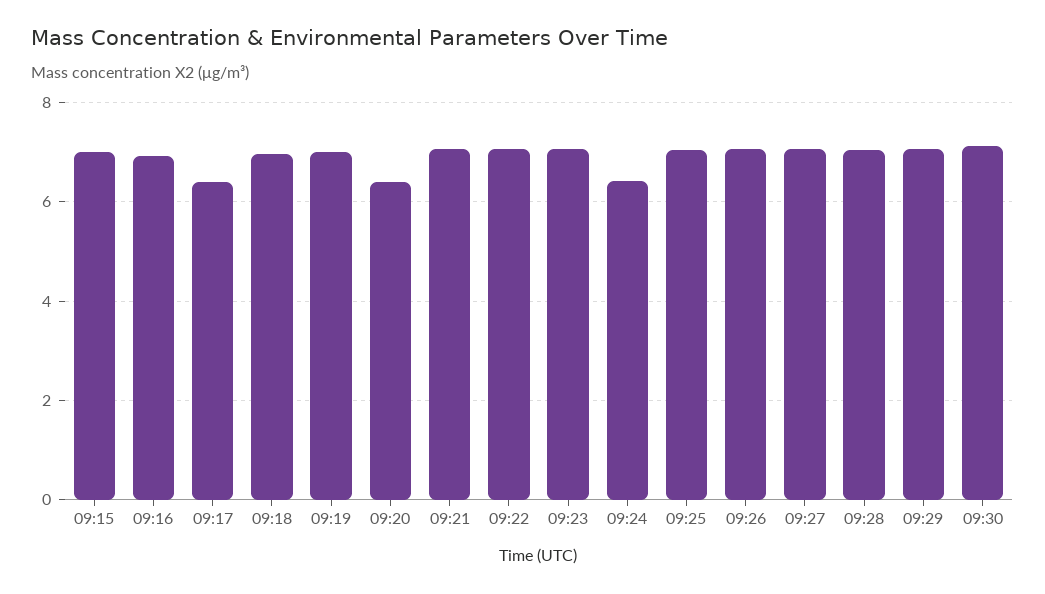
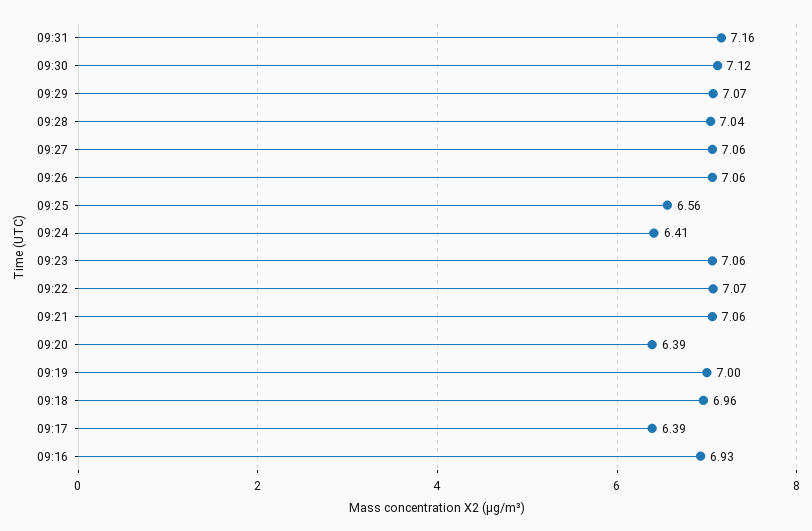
09:15: 7 -> none
09:25: 7 -> 6.56
09:31: none -> 7.16

